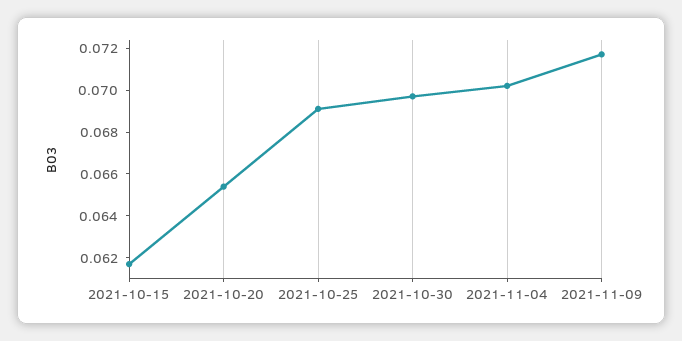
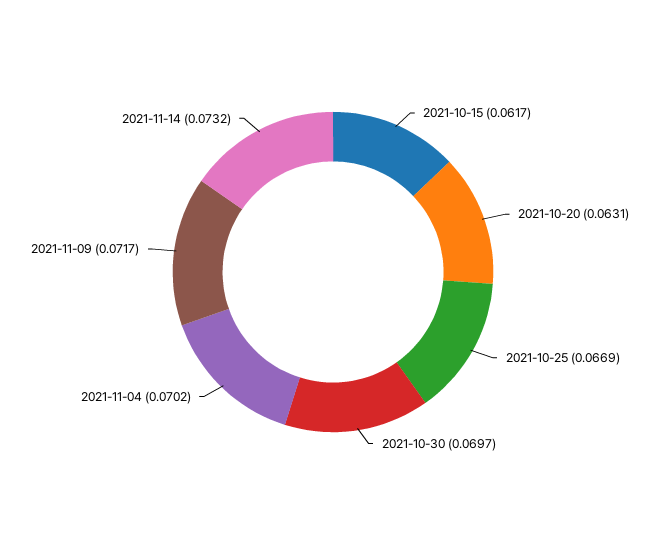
2021-10-20: 0.0655 -> 0.0631
2021-10-25: 0.069 -> 0.0669
2021-11-14: none -> 0.0732

